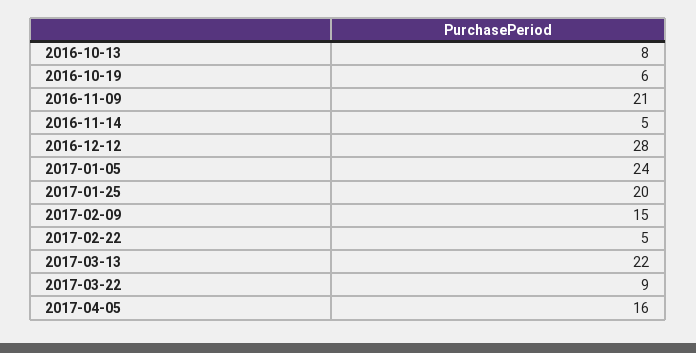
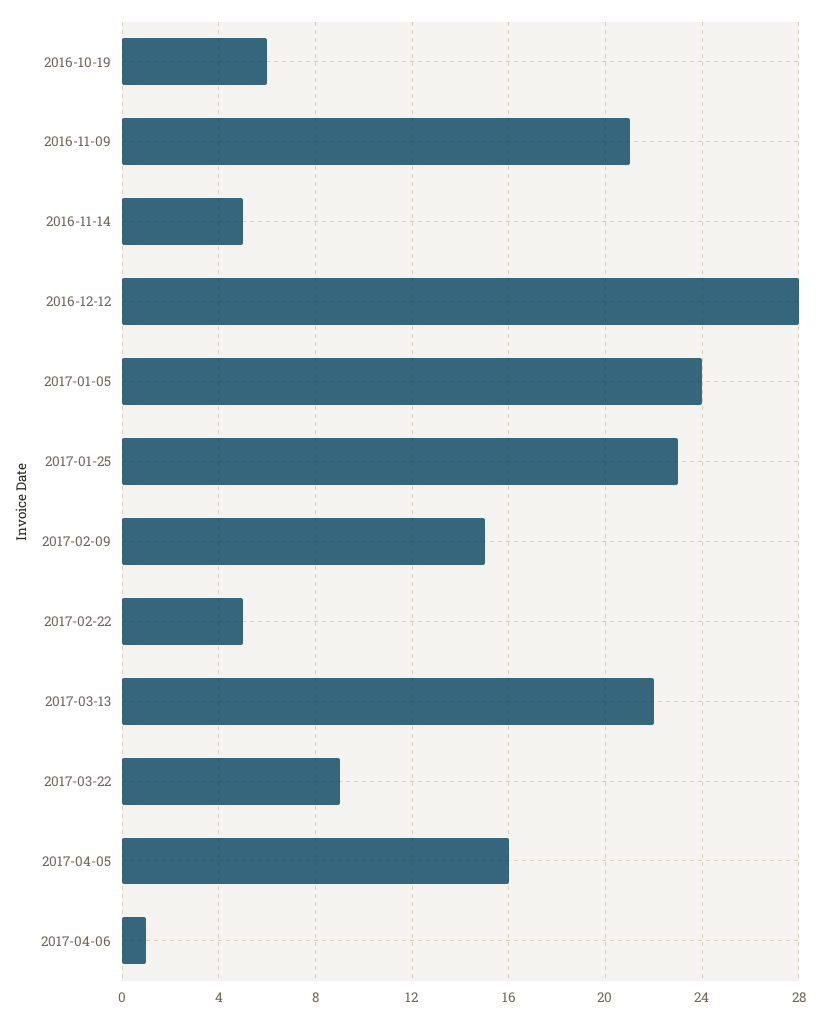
2016-10-13: 8 -> none
2017-01-25: 20 -> 23
2017-04-06: none -> 1

